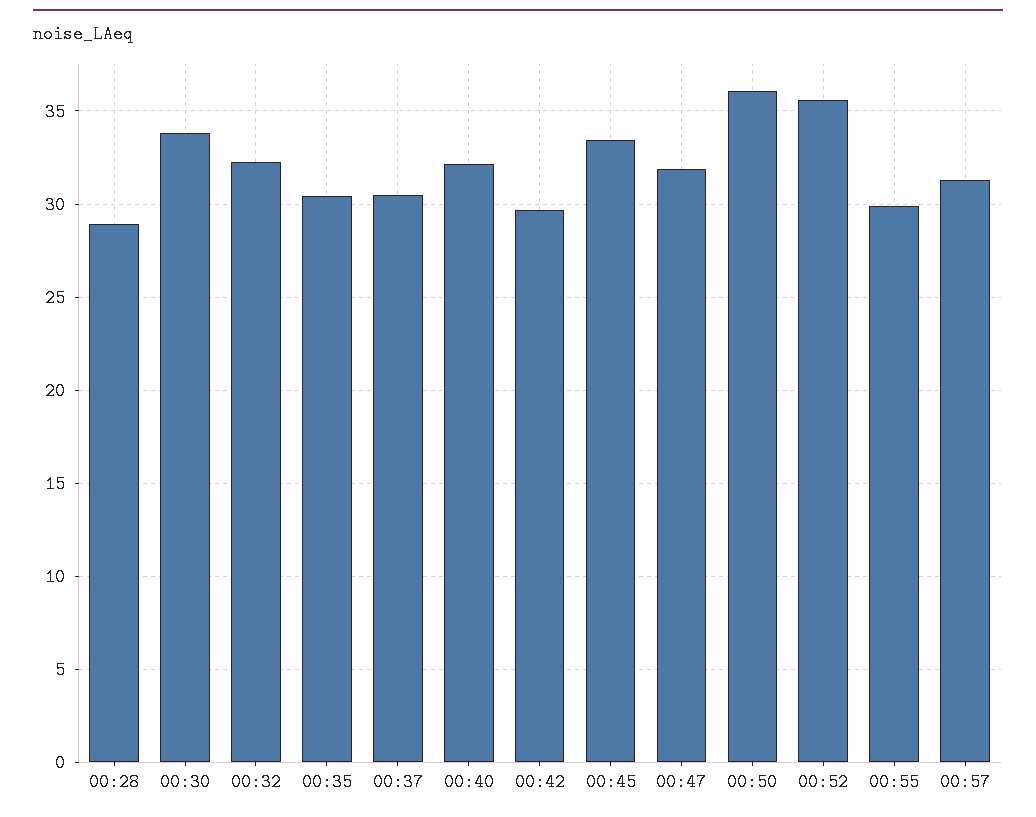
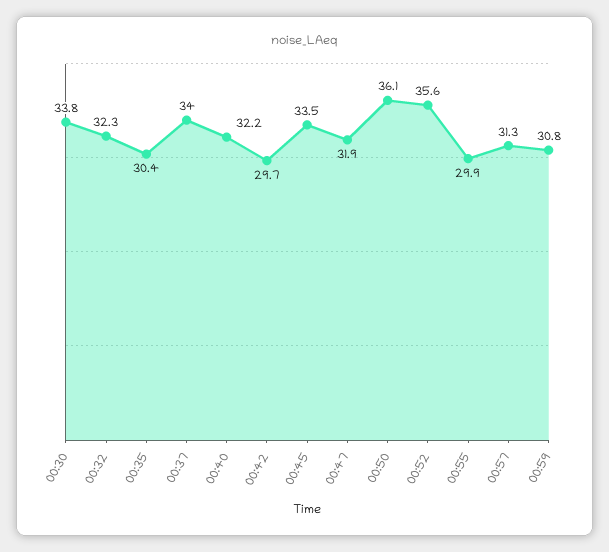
00:28: 29 -> none
00:37: 30.5 -> 34
00:59: none -> 30.8

